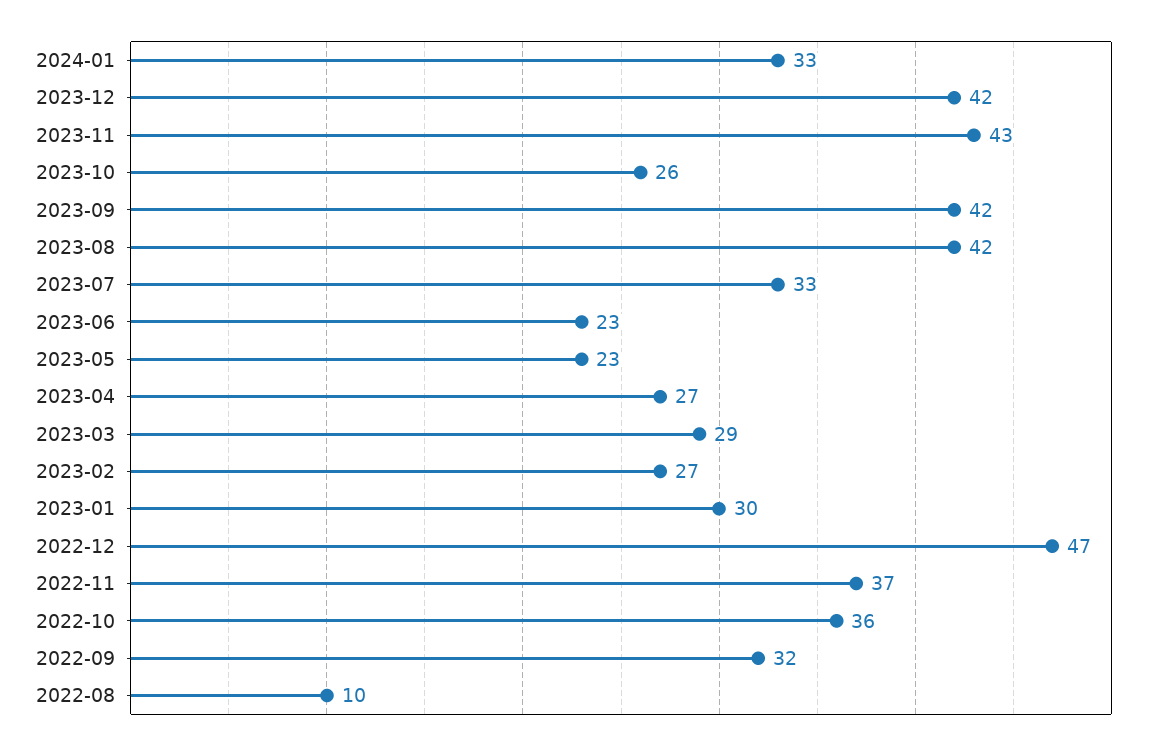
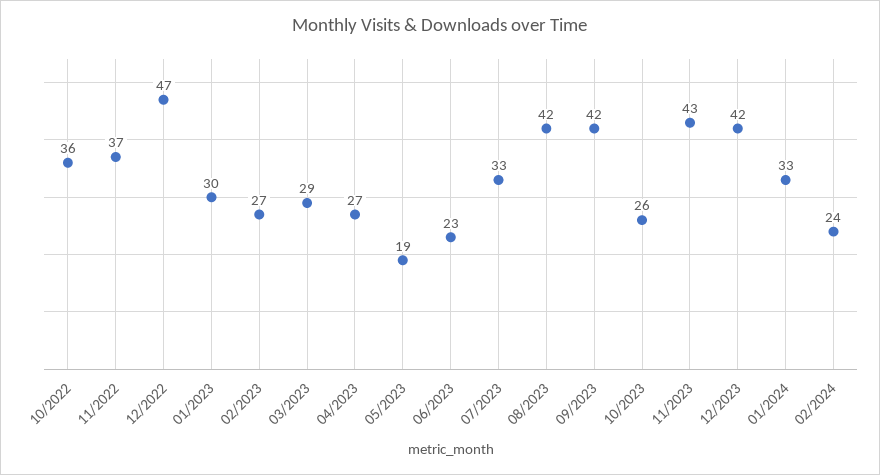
2023-05: 23 -> 19
2022-09: 32 -> none
2022-08: 10 -> none
02/2024: none -> 24

